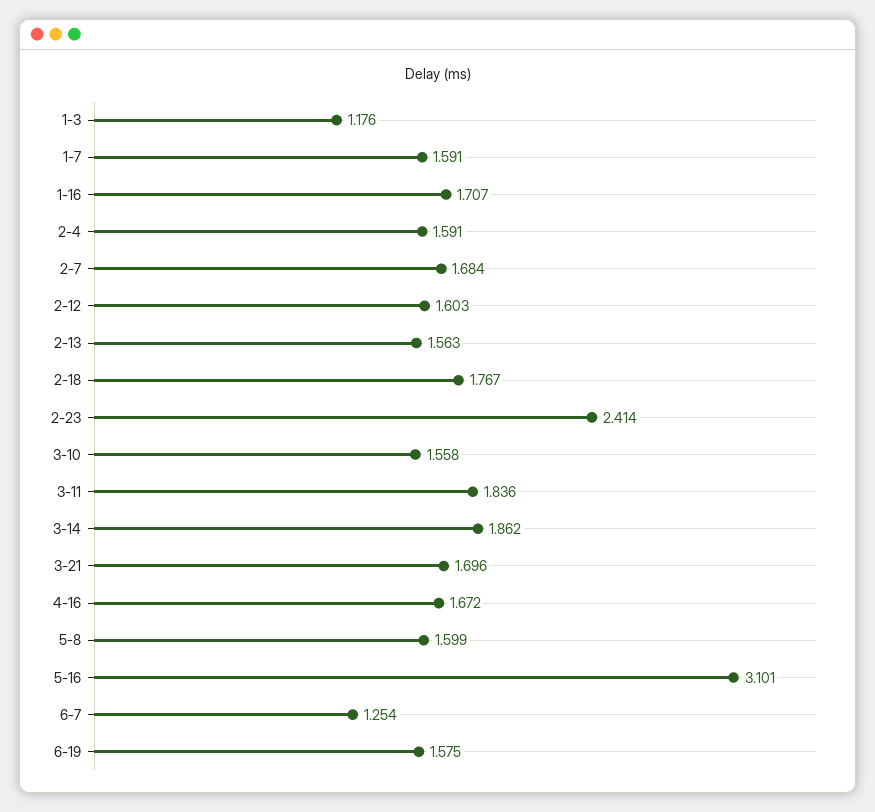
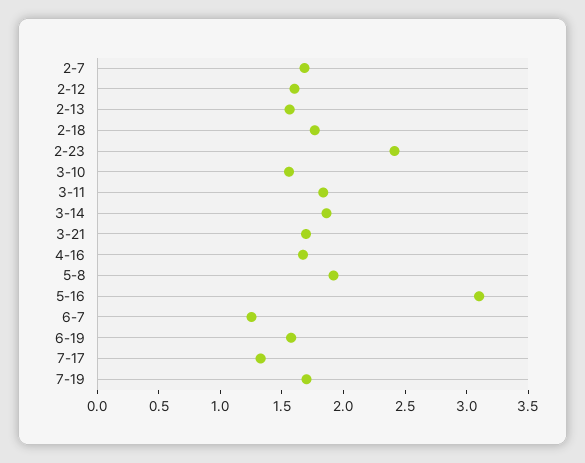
1-3: 1.176 -> none
1-7: 1.591 -> none
1-16: 1.707 -> none
2-4: 1.591 -> none
5-8: 1.599 -> 1.9
7-17: none -> 1.3
7-19: none -> 1.7

